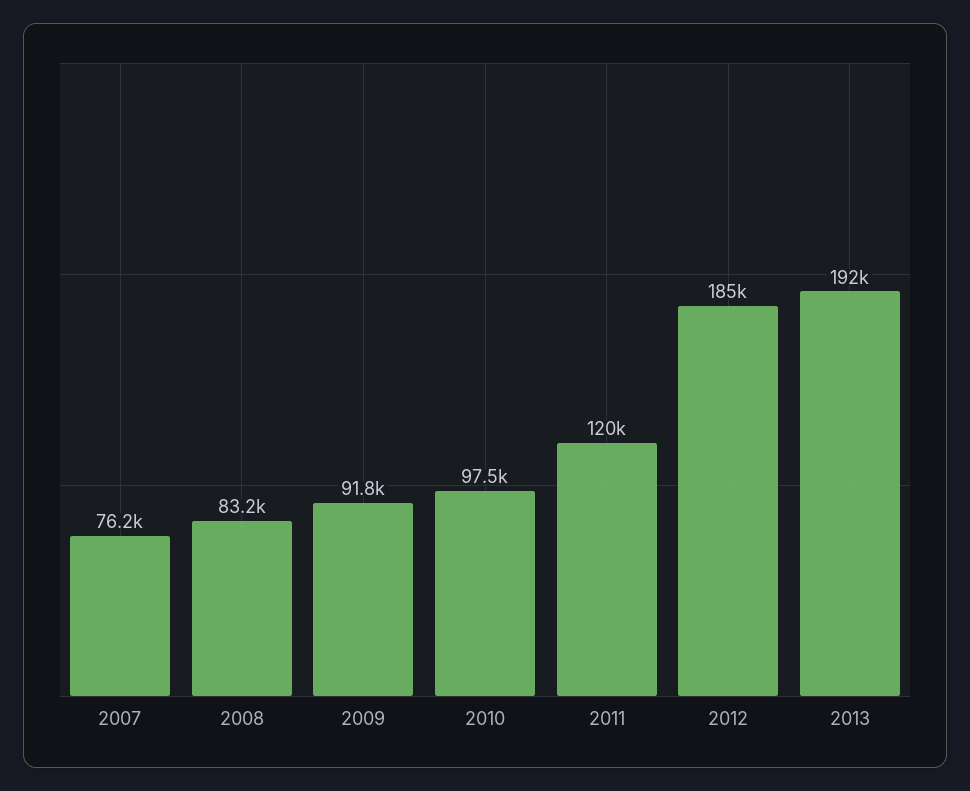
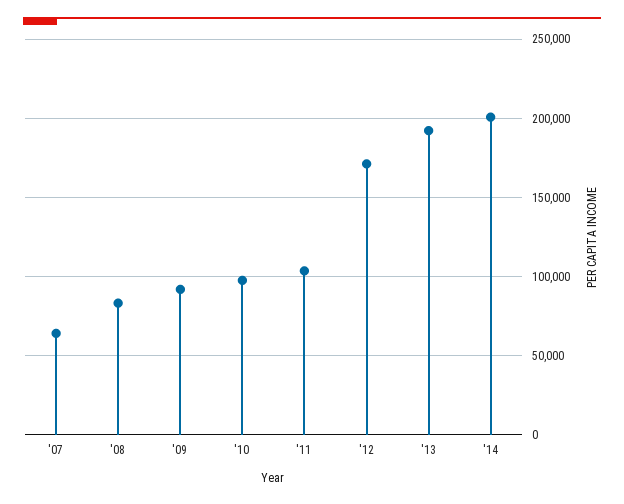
2007: 76200 -> 65000
2011: 120000 -> 105000
2012: 185000 -> 170000
'14: none -> 200000

